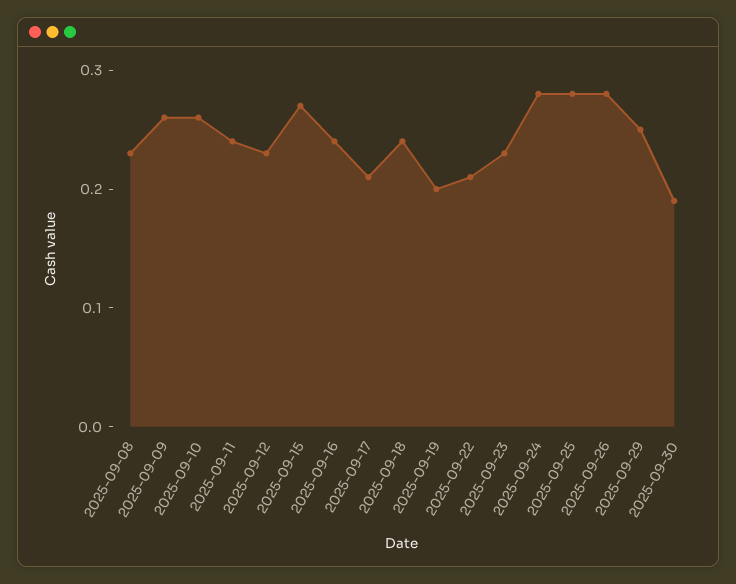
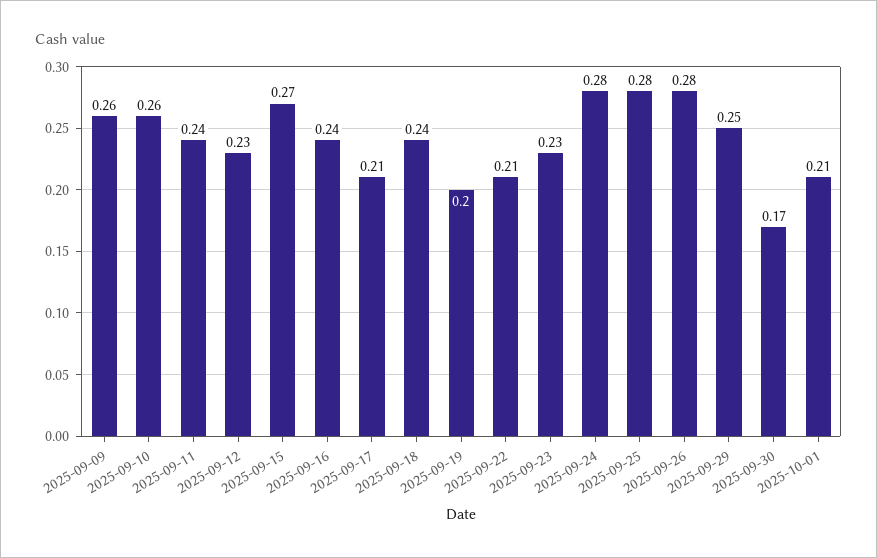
2025-09-08: 0.23 -> none
2025-09-30: 0.19 -> 0.17
2025-10-01: none -> 0.21

